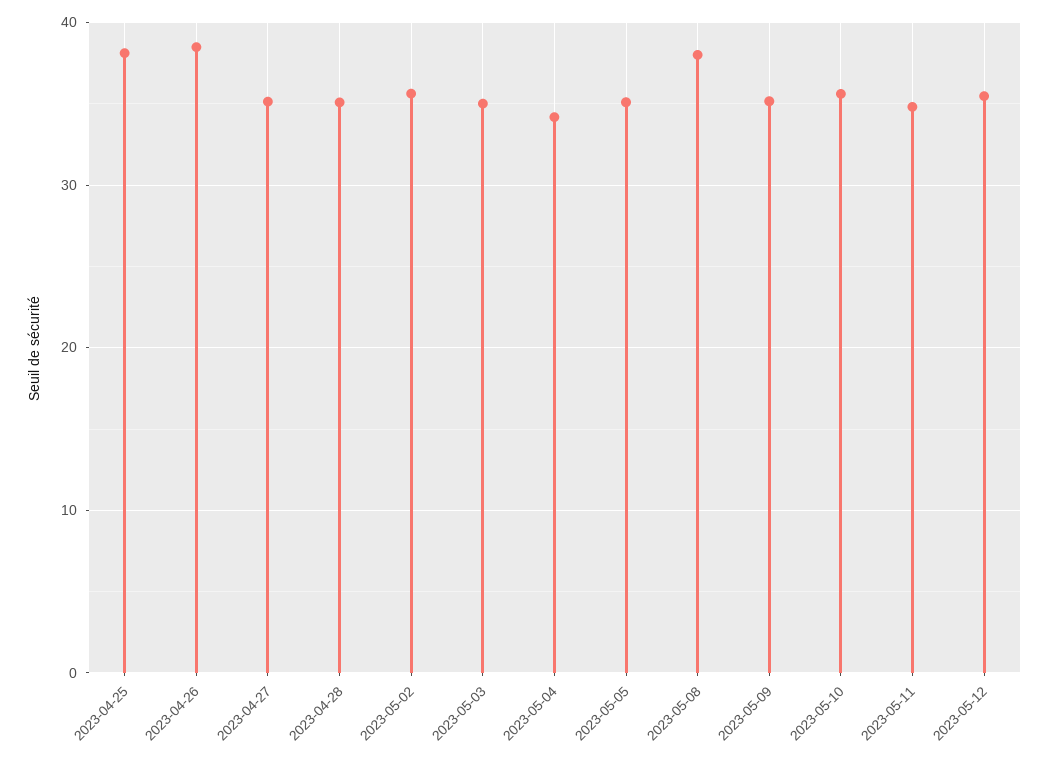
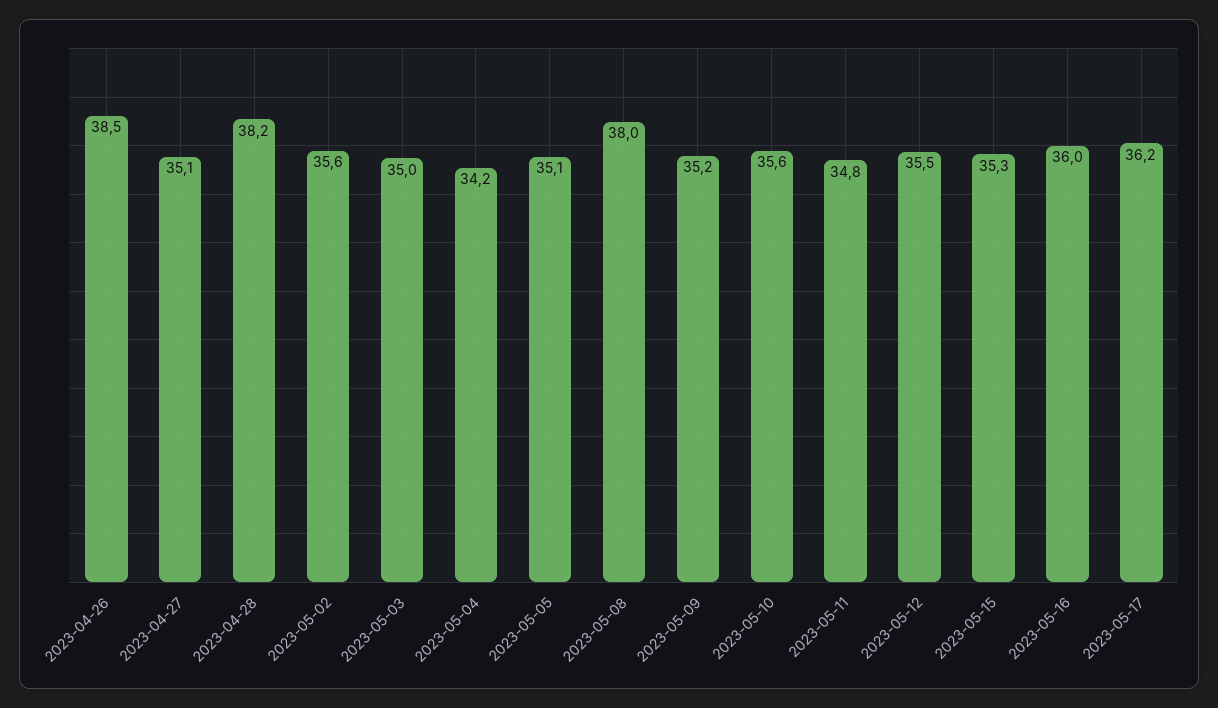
2023-04-25: 38 -> none
2023-04-28: 35 -> 38.2
2023-05-15: none -> 35.3
2023-05-16: none -> 36
2023-05-17: none -> 36.2

